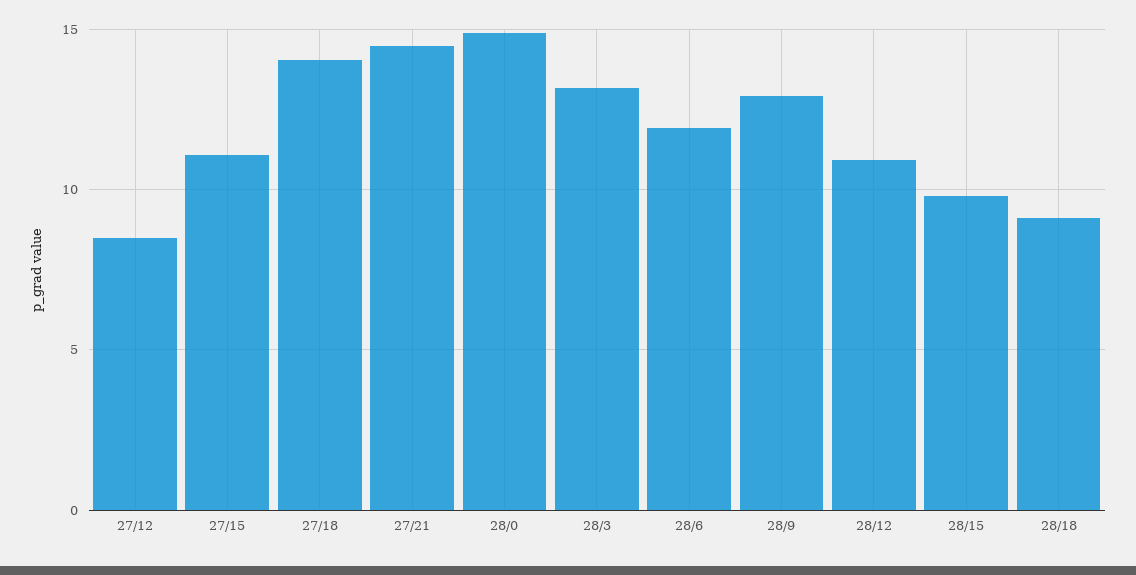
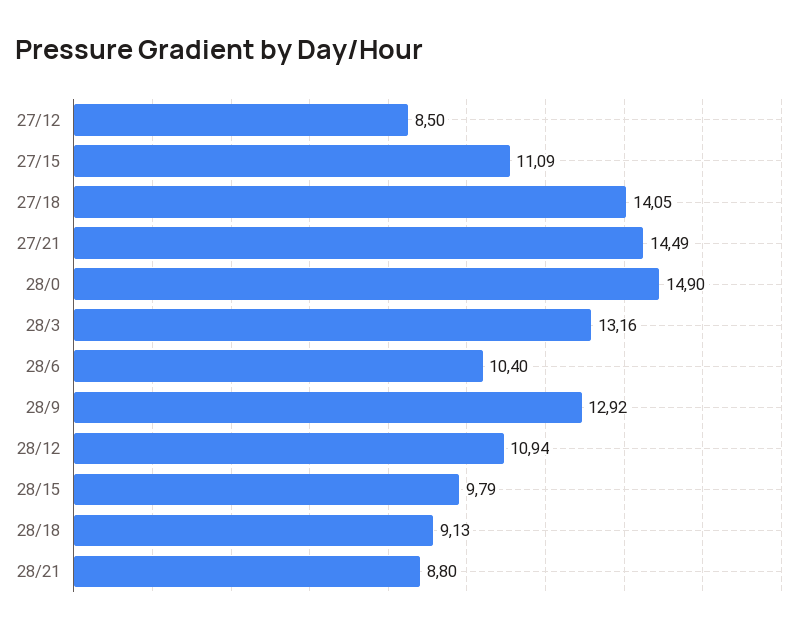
28/6: 12 -> 10.4
28/21: none -> 8.8

